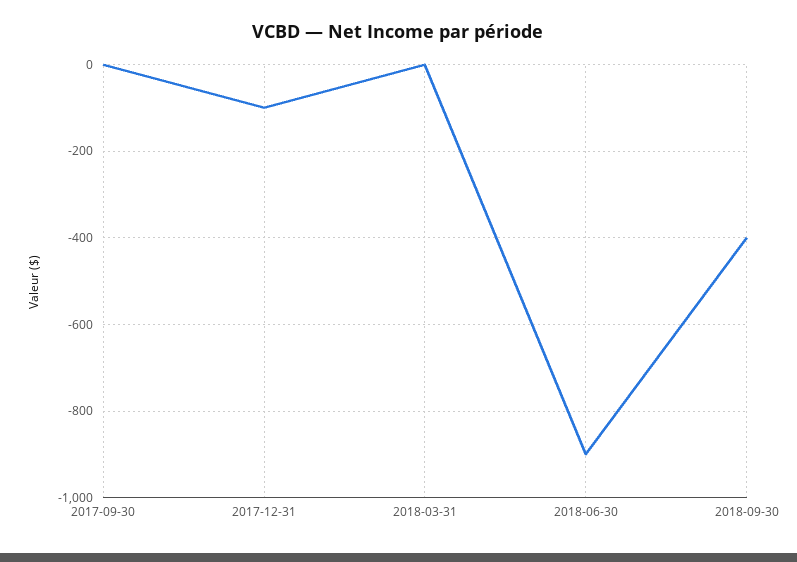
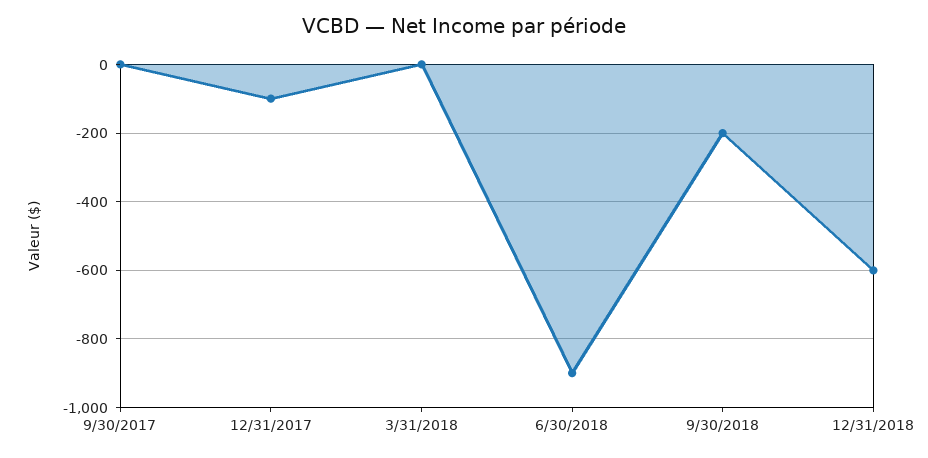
2018-09-30: -400 -> -200
12/31/2018: none -> -600

